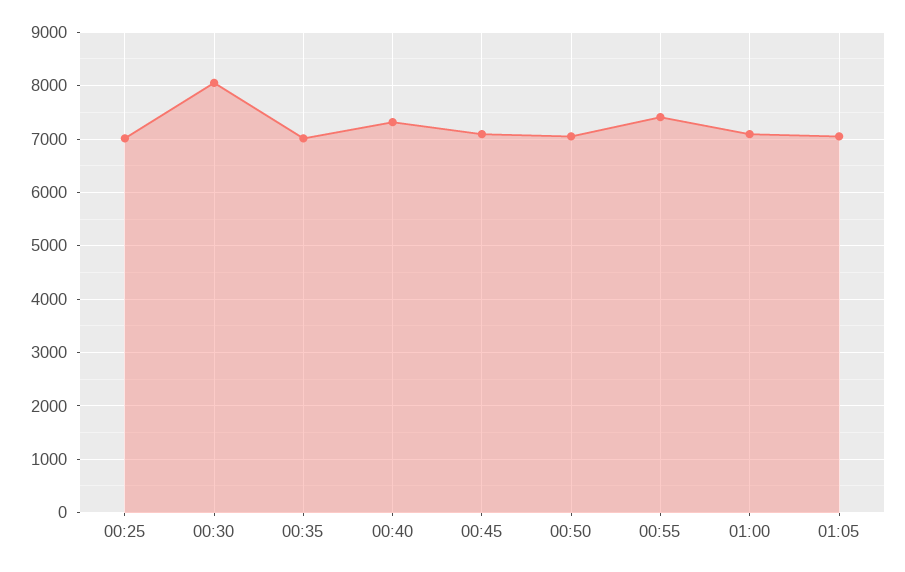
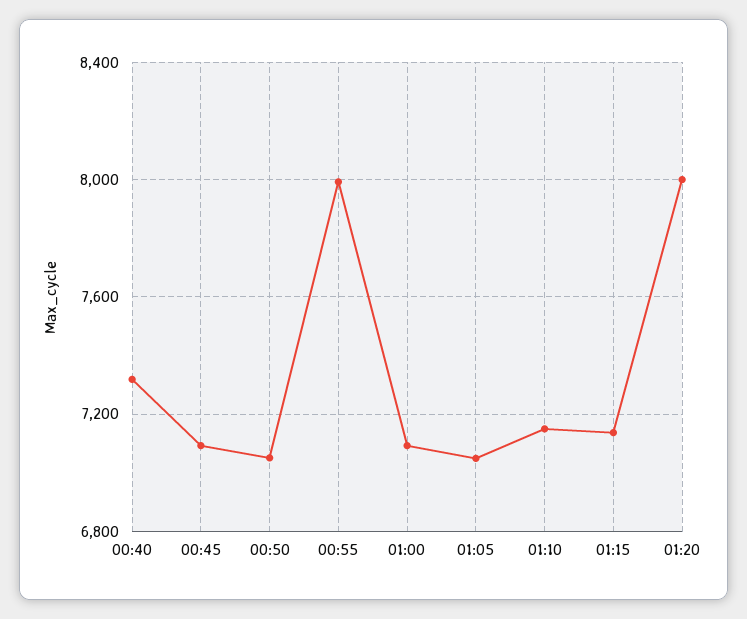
00:25: 7000 -> none
00:30: 8000 -> none
00:35: 7000 -> none
00:55: 7400 -> 8000
01:10: none -> 7150
01:15: none -> 7150
01:20: none -> 8000

